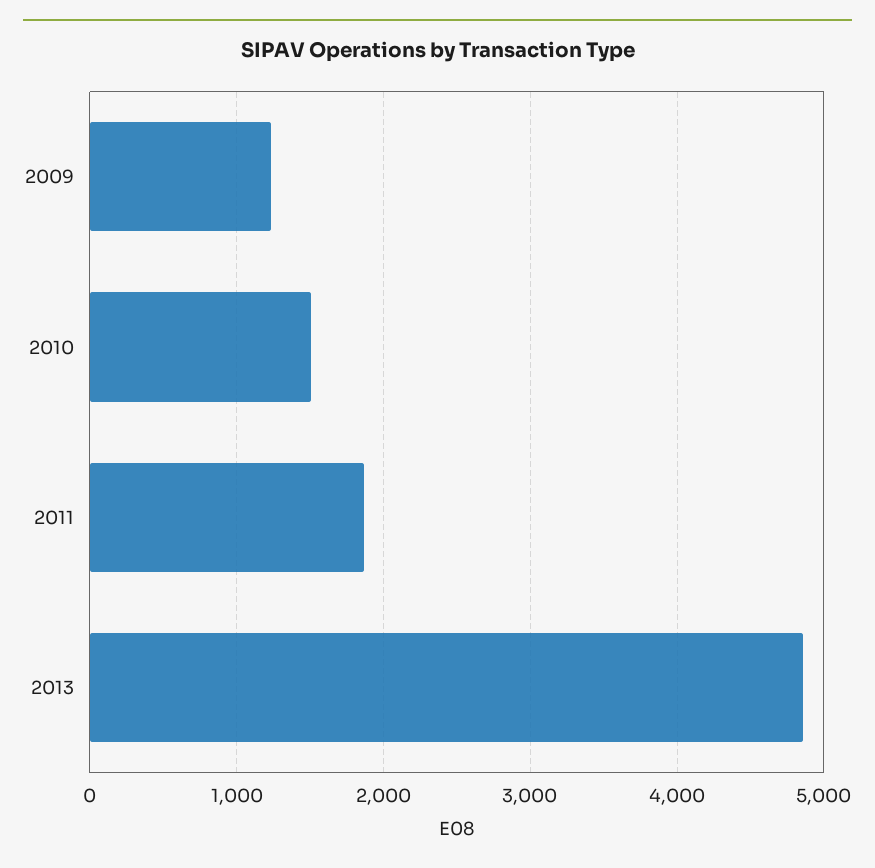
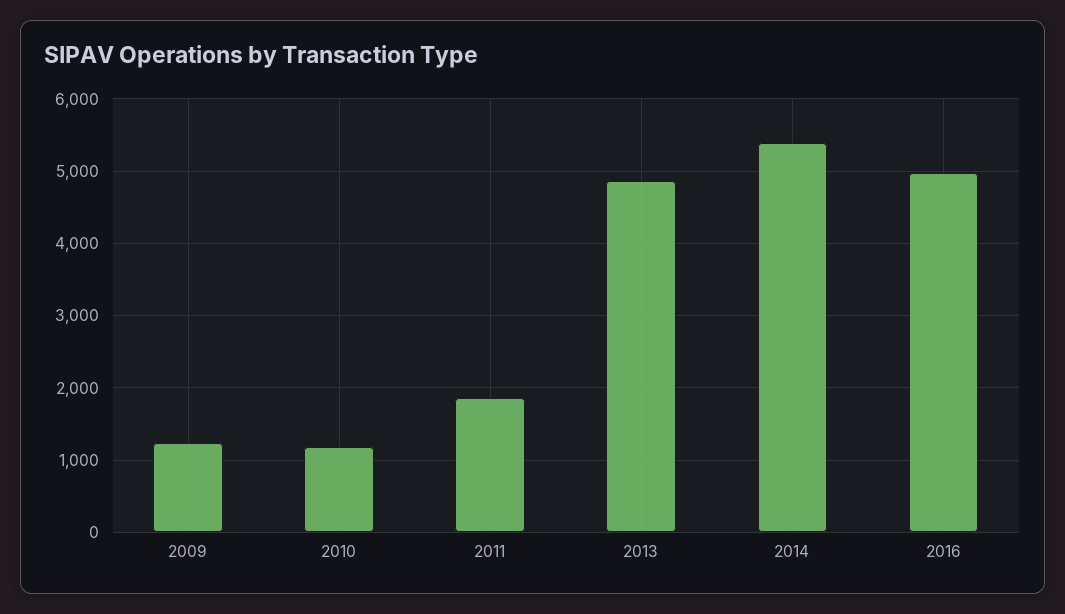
2010: 1500 -> 1200
2014: none -> 5400
2016: none -> 5000

